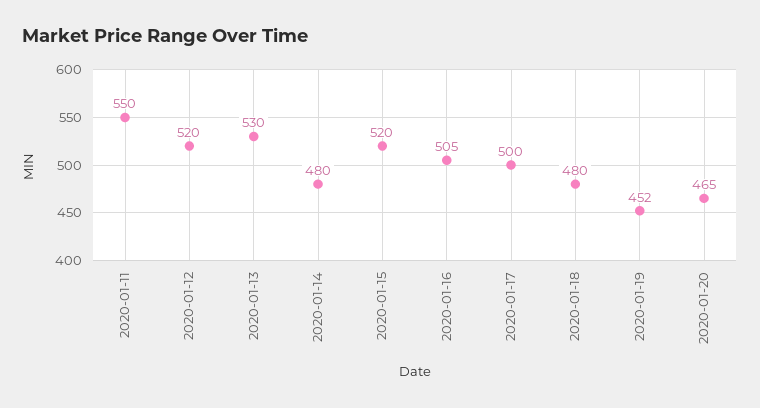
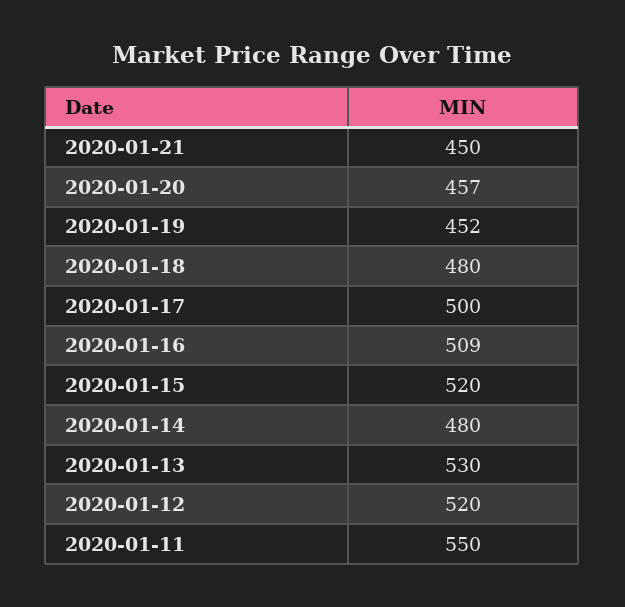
2020-01-16: 505 -> 509
2020-01-20: 465 -> 457
2020-01-21: none -> 450

